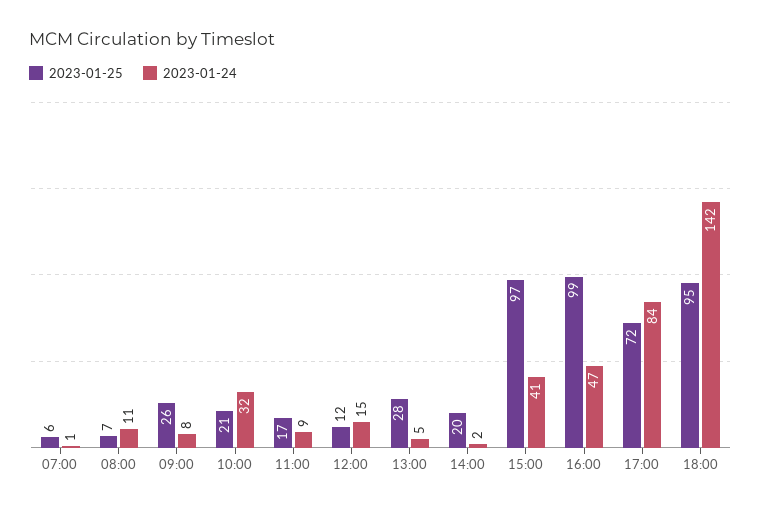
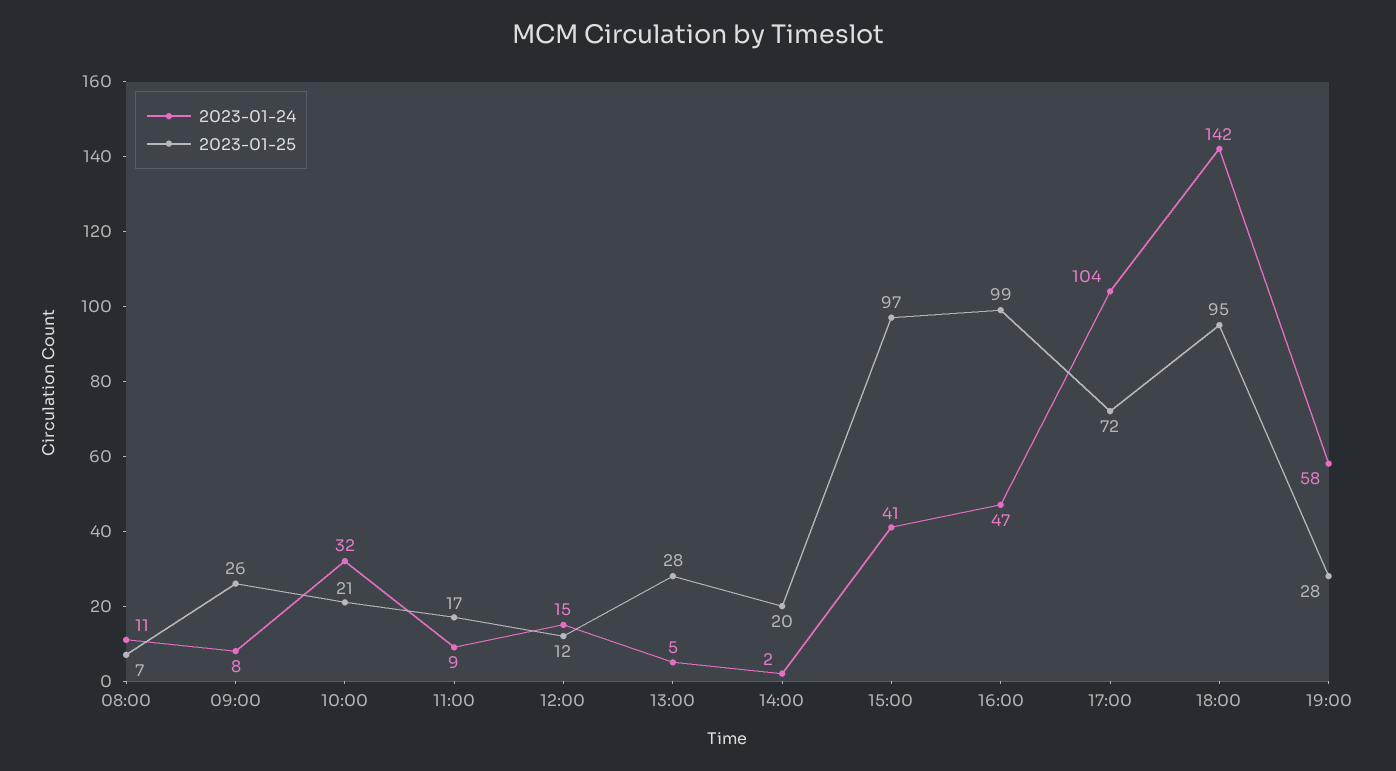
2023-01-25, 07:00: 6 -> none
2023-01-24, 07:00: 1 -> none
2023-01-24, 17:00: 84 -> 104
2023-01-24, 19:00: none -> 58
2023-01-25, 19:00: none -> 28

